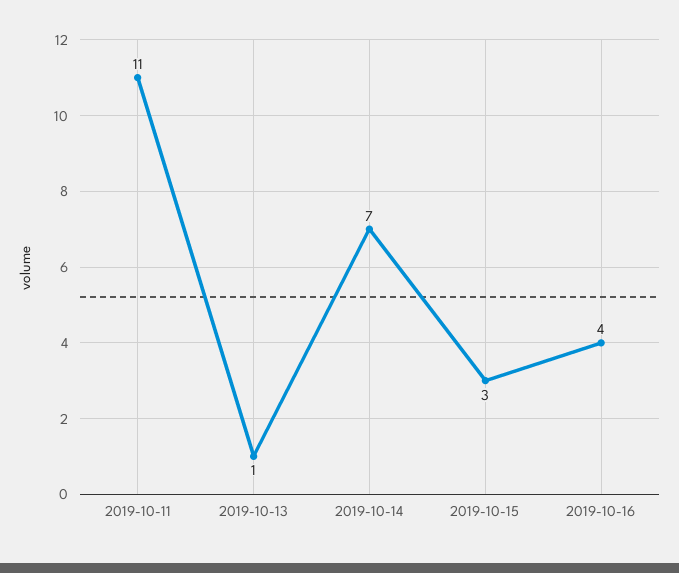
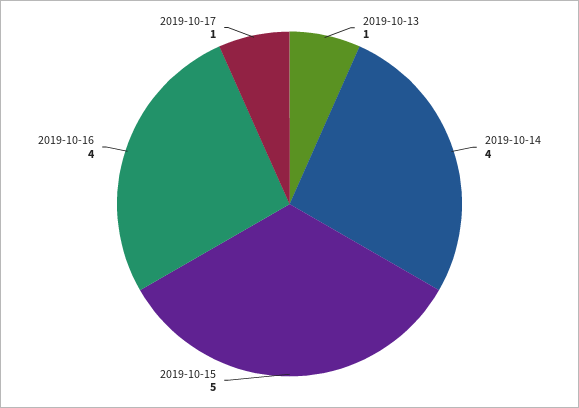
2019-10-11: 11 -> none
2019-10-14: 7 -> 4
2019-10-15: 3 -> 5
2019-10-17: none -> 1

